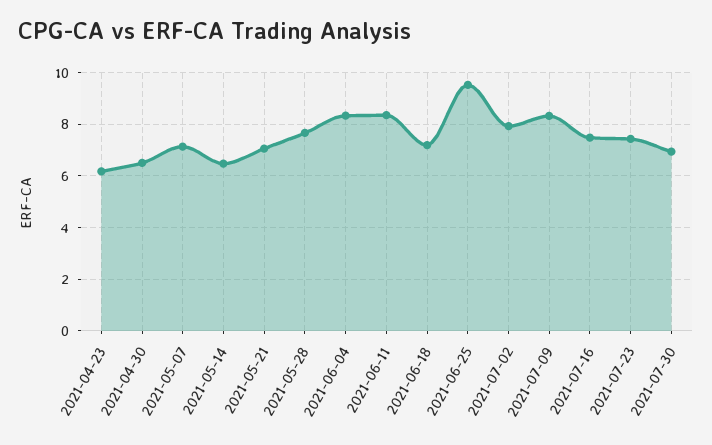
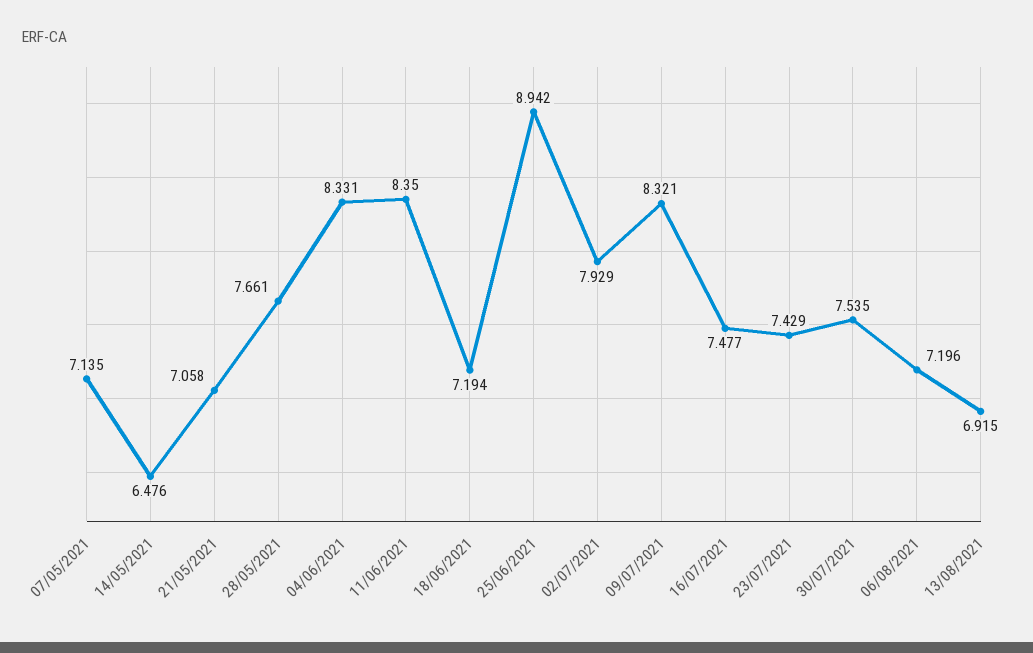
2021-04-23: 6.25 -> none
2021-04-30: 6.5 -> none
2021-06-25: 9.5 -> 8.942
2021-07-30: 7 -> 7.535
06/08/2021: none -> 7.196
13/08/2021: none -> 6.915

